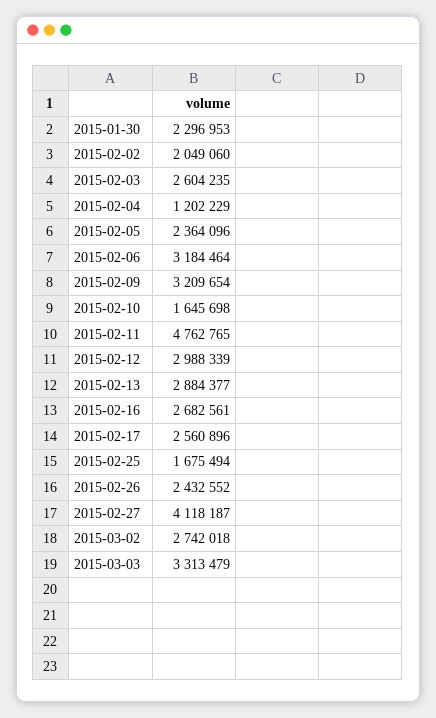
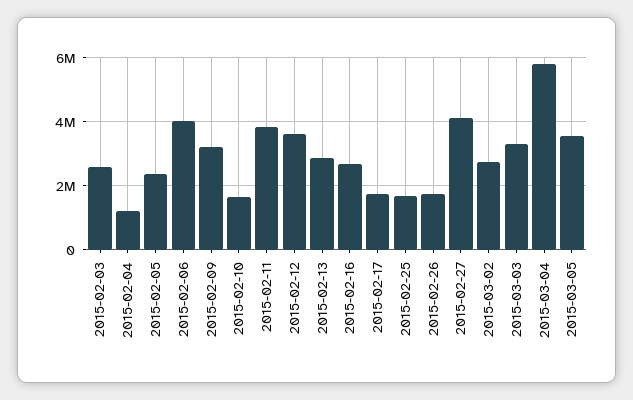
2015-01-30: 2296953 -> none
2015-02-02: 2049060 -> none
2015-02-06: 3184464 -> 4000000
2015-02-11: 4762765 -> 3800000
2015-02-12: 2988339 -> 3600000
2015-02-17: 2560896 -> 1800000
2015-02-26: 2432552 -> 1800000
2015-03-04: none -> 5800000
2015-03-05: none -> 3600000

